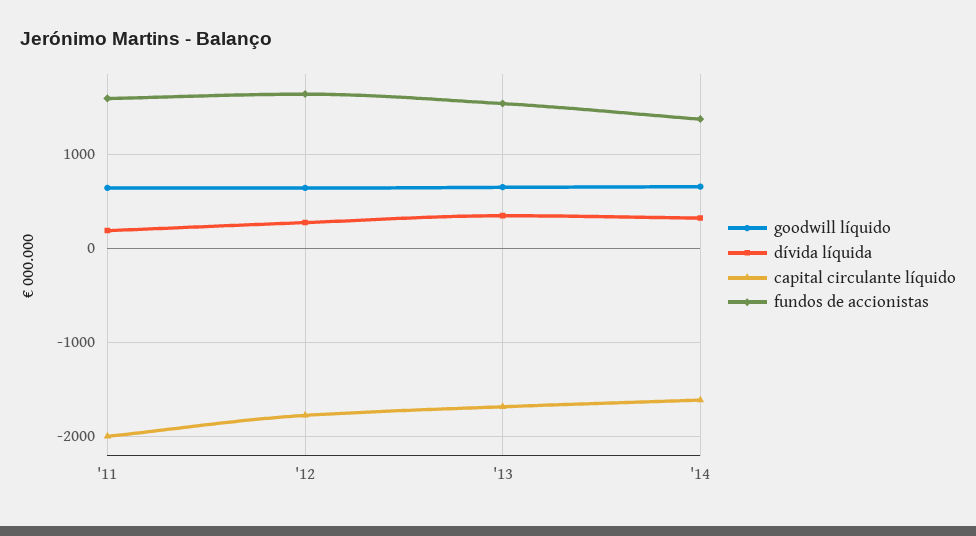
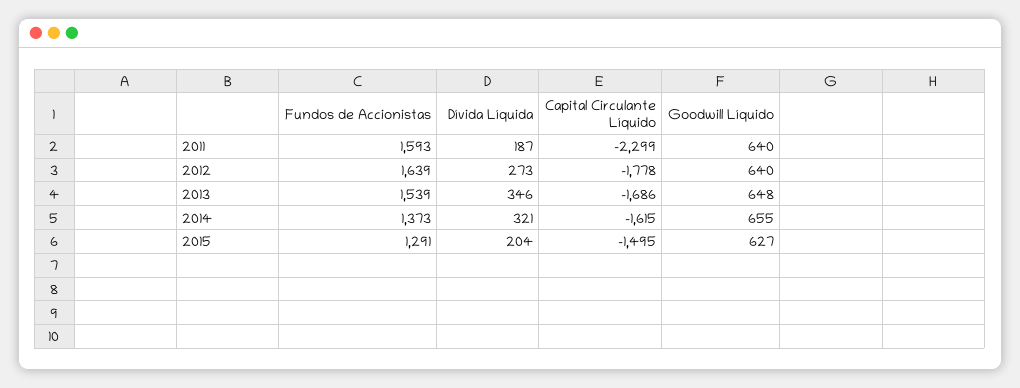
capital circulante líquido, '11: -2000 -> -2299
fundos de accionistas, 2015: none -> 1291
dívida líquida, 2015: none -> 204
capital circulante líquido, 2015: none -> -1495
goodwill líquido, 2015: none -> 627

